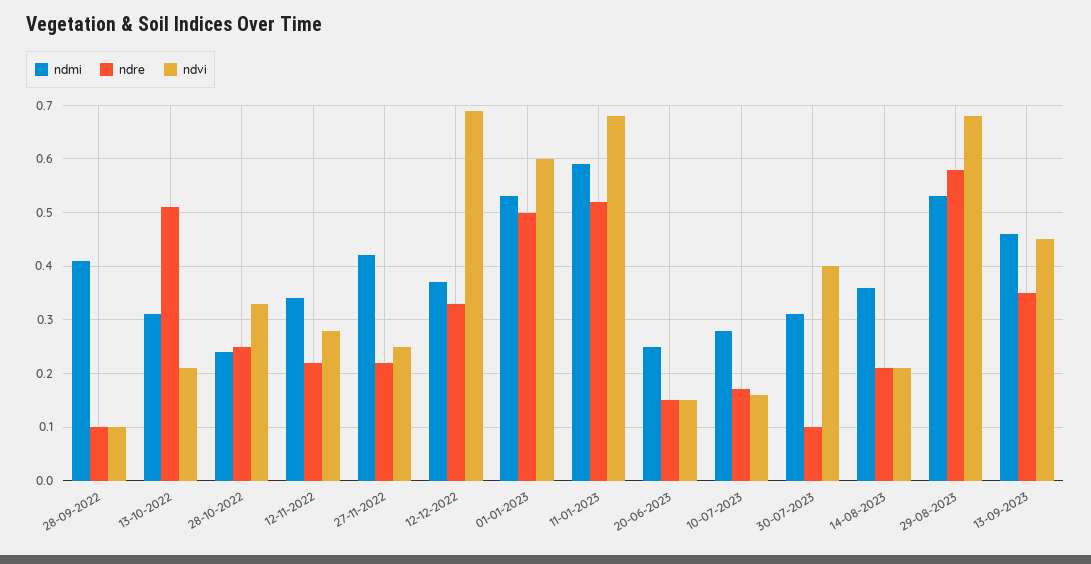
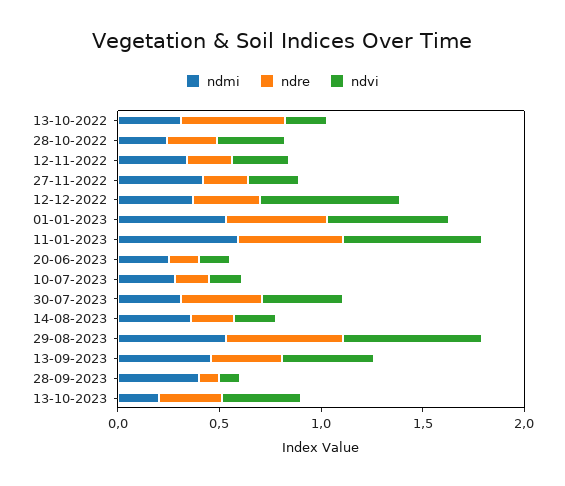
ndmi, 28-09-2022: 0.4 -> none
ndre, 28-09-2022: 0.1 -> none
ndvi, 28-09-2022: 0.1 -> none
ndre, 30-07-2023: 0.1 -> 0.4
ndmi, 28-09-2023: none -> 0.4
ndre, 28-09-2023: none -> 0.1
ndvi, 28-09-2023: none -> 0.1
ndmi, 13-10-2023: none -> 0.2
ndre, 13-10-2023: none -> 0.3
ndvi, 13-10-2023: none -> 0.4

